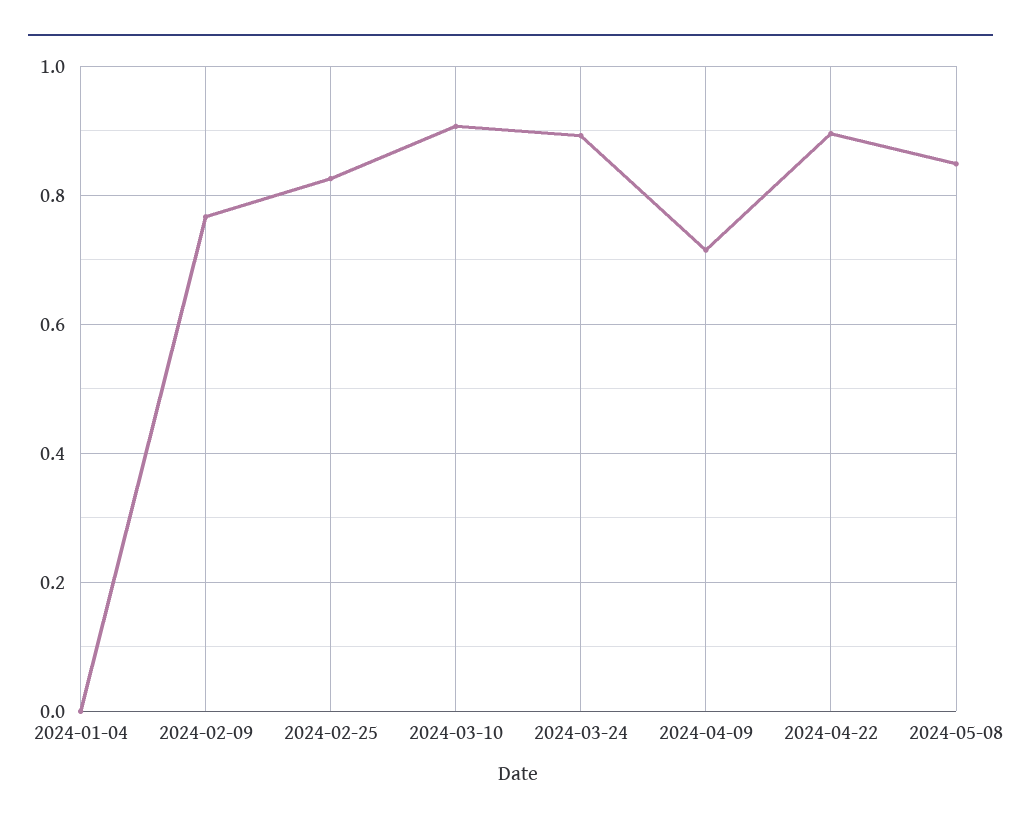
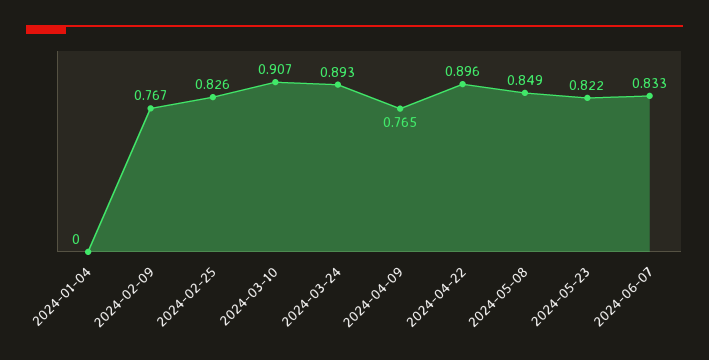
2024-04-09: 0.72 -> 0.765
2024-05-23: none -> 0.822
2024-06-07: none -> 0.833

